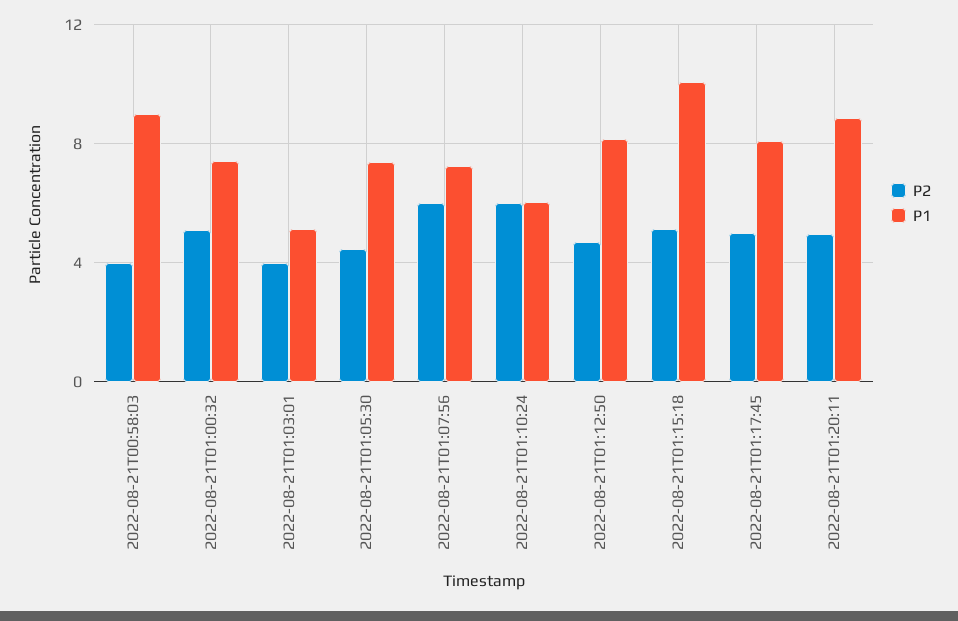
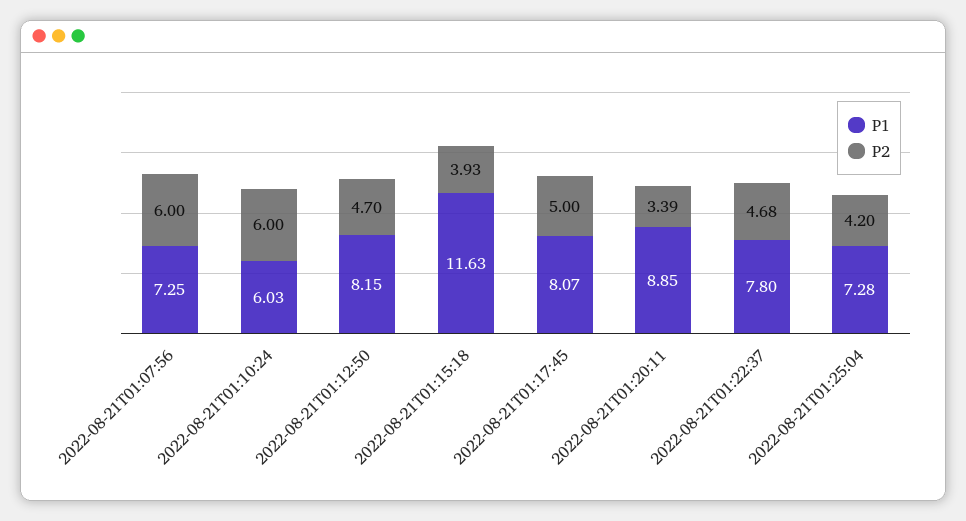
P2, 2022-08-21T00:58:03: 4 -> none
P1, 2022-08-21T00:58:03: 9 -> none
P2, 2022-08-21T01:00:32: 5 -> none
P1, 2022-08-21T01:00:32: 7.5 -> none
P2, 2022-08-21T01:03:01: 4 -> none
P1, 2022-08-21T01:03:01: 5 -> none
P2, 2022-08-21T01:05:30: 4.5 -> none
P1, 2022-08-21T01:05:30: 7.5 -> none
P2, 2022-08-21T01:15:18: 5 -> 3.93
P1, 2022-08-21T01:15:18: 10 -> 11.63
P2, 2022-08-21T01:20:11: 5 -> 3.39
P1, 2022-08-21T01:22:37: none -> 7.8
P2, 2022-08-21T01:22:37: none -> 4.68
P1, 2022-08-21T01:25:04: none -> 7.28
P2, 2022-08-21T01:25:04: none -> 4.2

